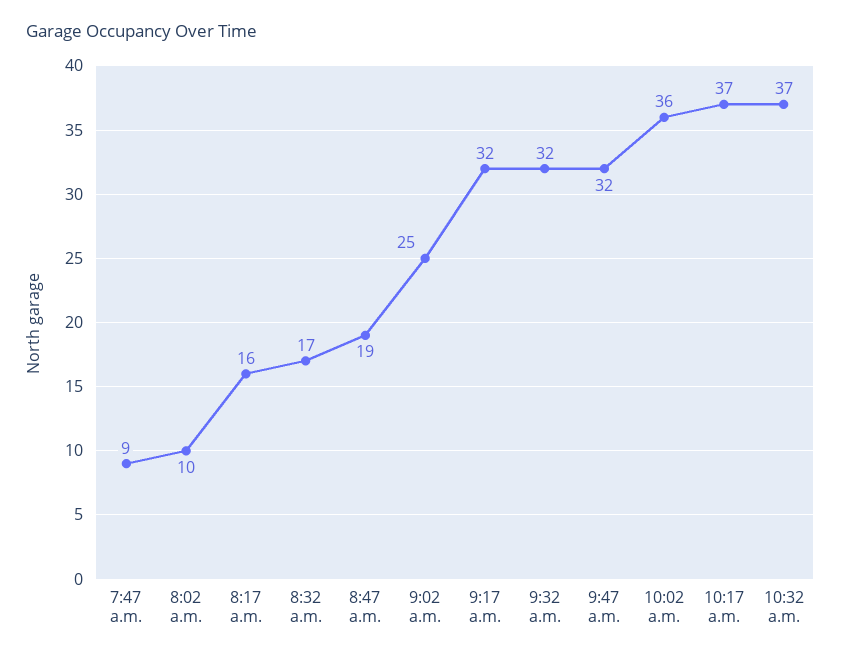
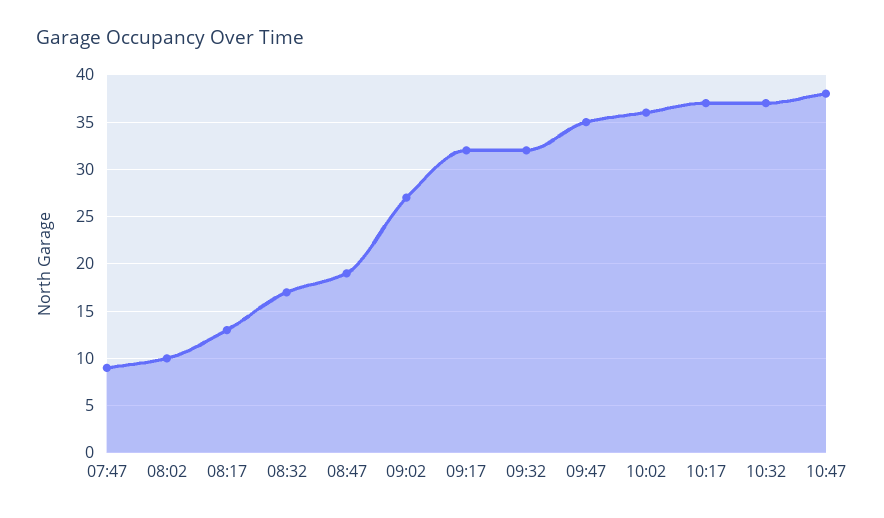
8:17 a.m.: 16 -> 13
9:02 a.m.: 25 -> 27
9:47 a.m.: 32 -> 35
10:47: none -> 38

